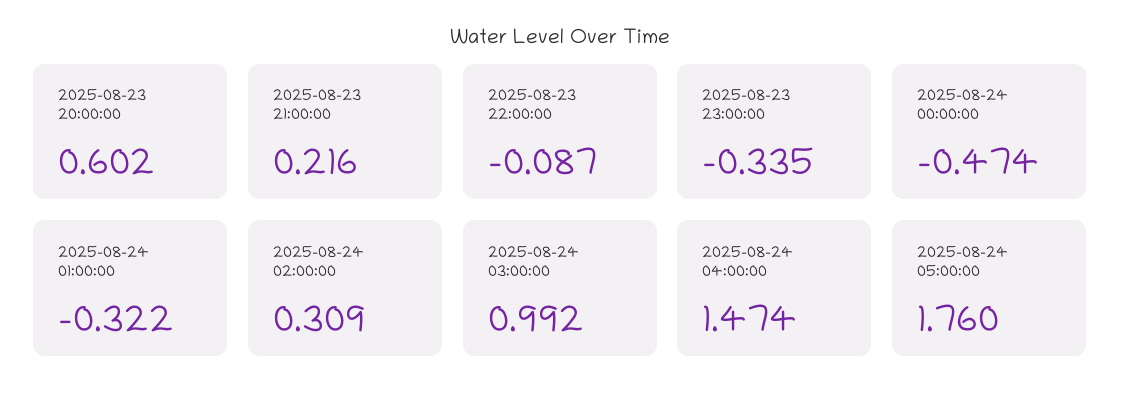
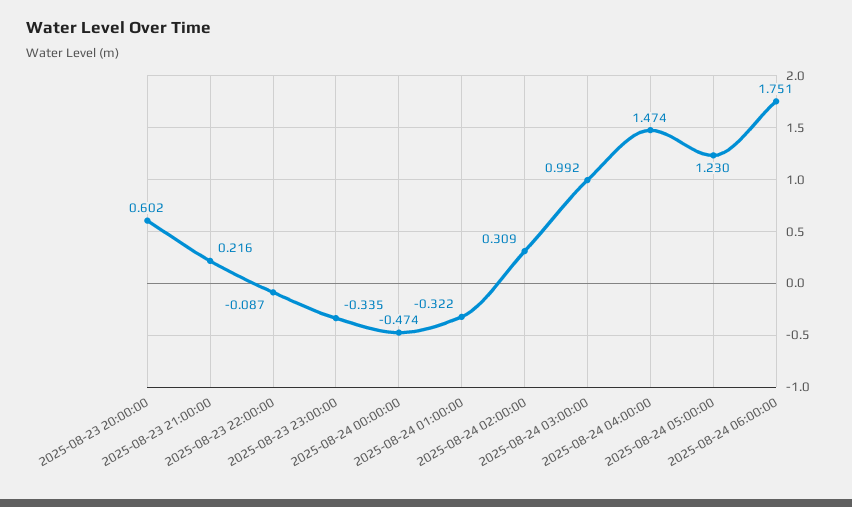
2025-08-24 05:00:00: 1.76 -> 1.23
2025-08-24 06:00:00: none -> 1.751

